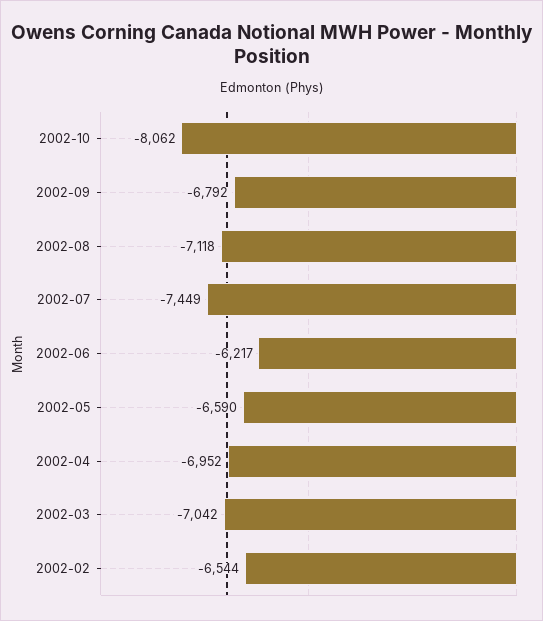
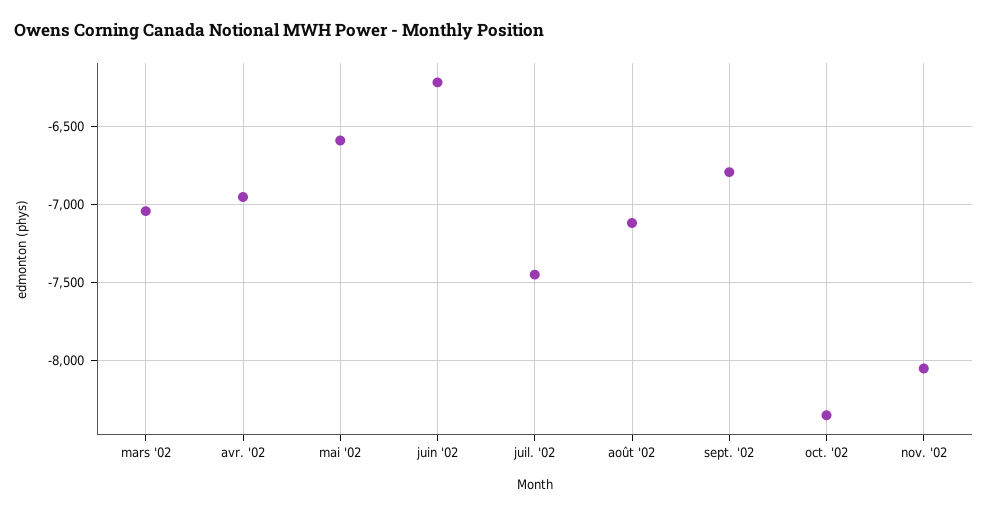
2002-10: -8062 -> -8350
2002-02: -6544 -> none
nov. '02: none -> -8050

